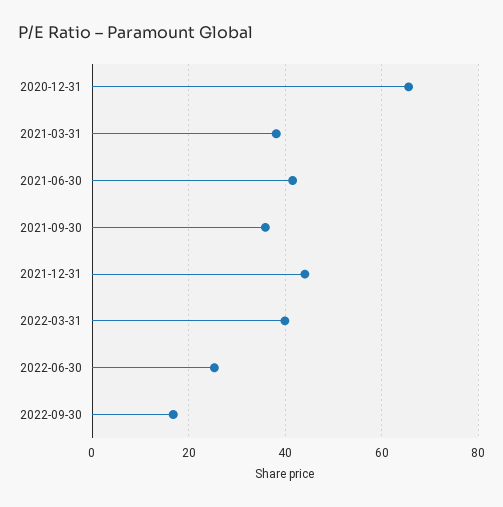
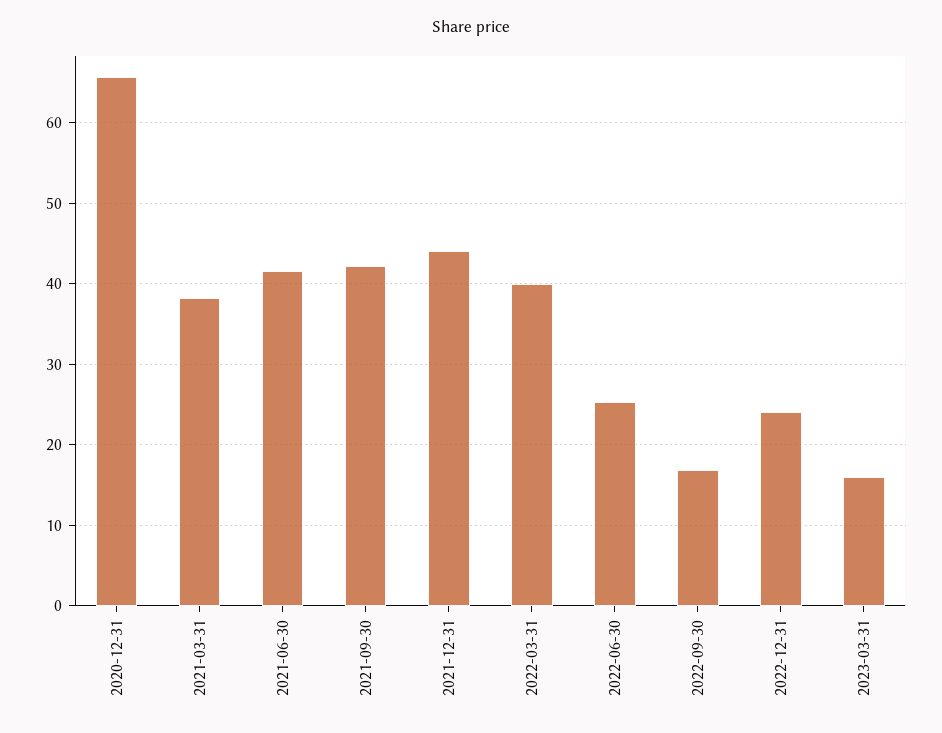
2021-09-30: 36 -> 42
2022-12-31: none -> 24
2023-03-31: none -> 16

